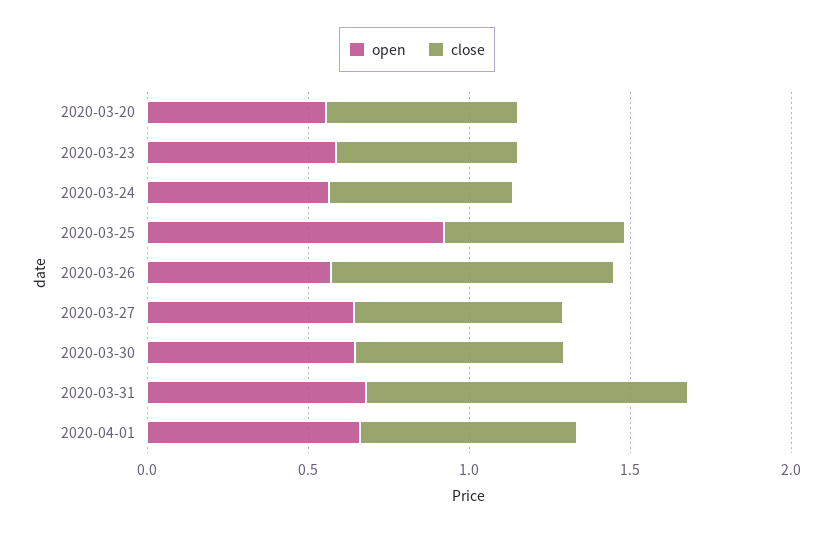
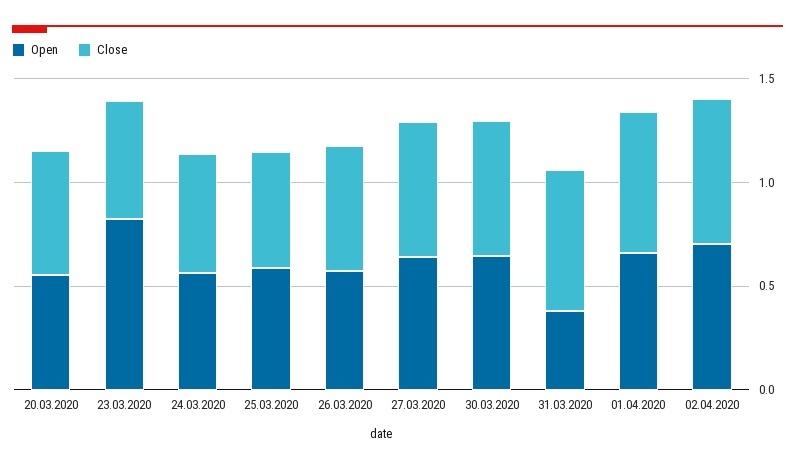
open, 2020-03-23: 0.6 -> 0.8
open, 2020-03-25: 0.9 -> 0.6
close, 2020-03-26: 0.9 -> 0.6
open, 2020-03-31: 0.7 -> 0.4
close, 2020-03-31: 1 -> 0.7
open, 02.04.2020: none -> 0.7
close, 02.04.2020: none -> 0.7

